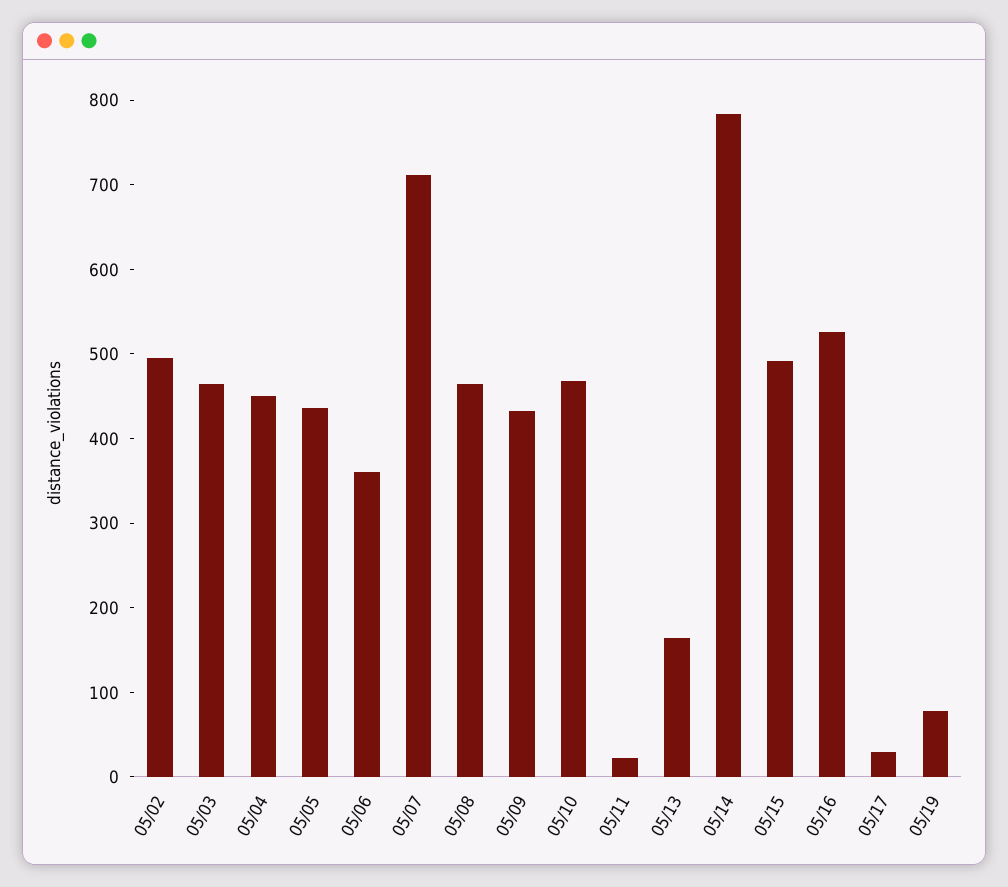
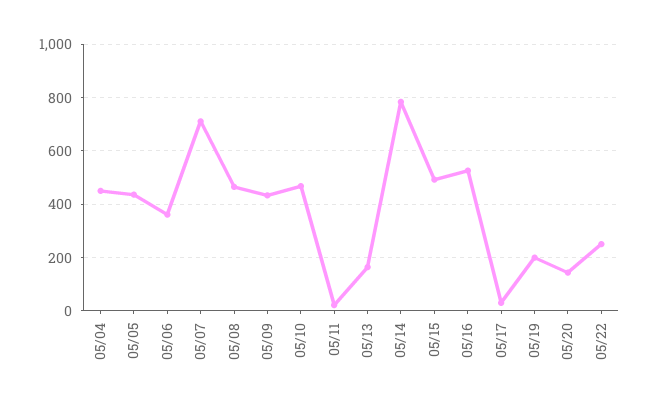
05/02: 500 -> none
05/03: 460 -> none
05/19: 80 -> 200
05/20: none -> 150
05/22: none -> 250

